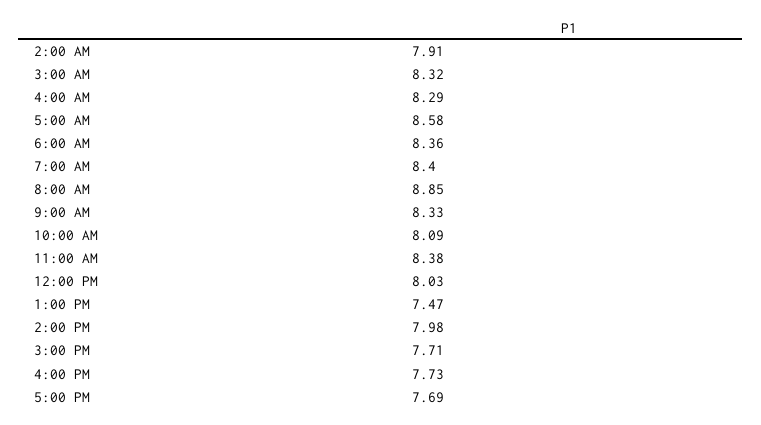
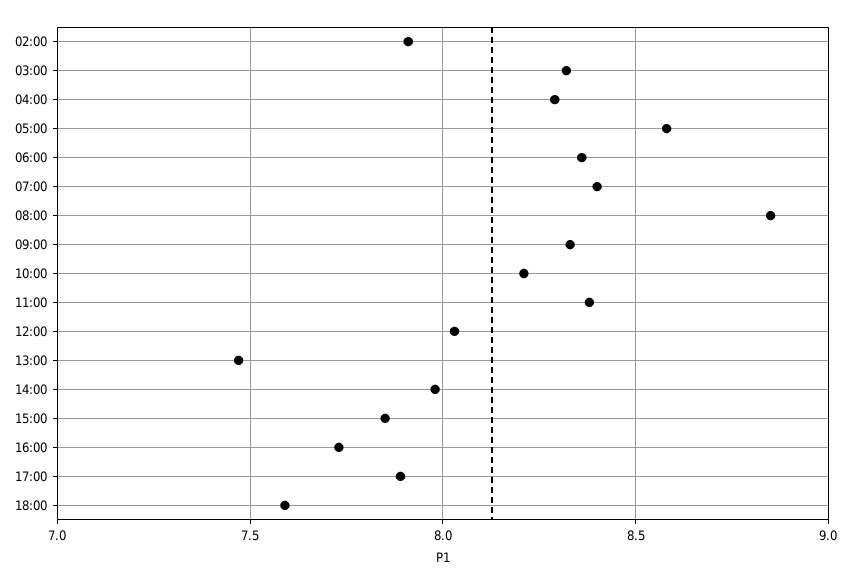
10:00 AM: 8.09 -> 8.2
3:00 PM: 7.71 -> 7.85
5:00 PM: 7.69 -> 7.9
18:00: none -> 7.6

